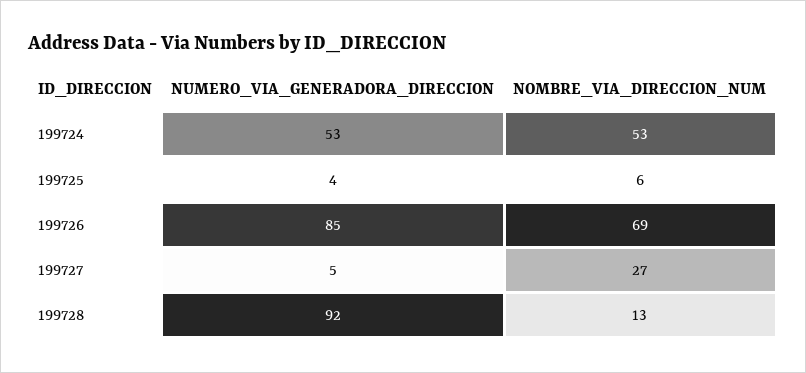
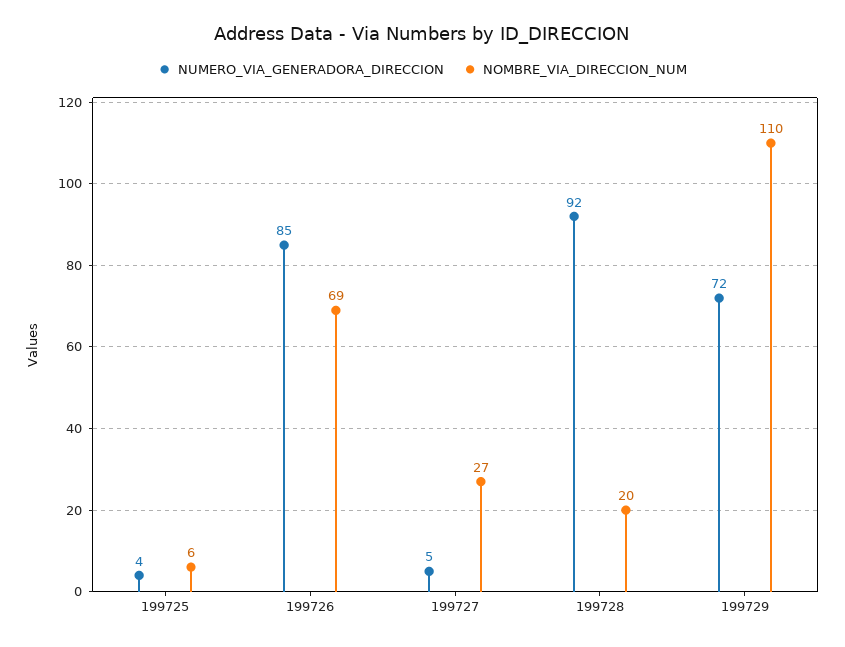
NUMERO_VIA_GENERADORA_DIRECCION, 199724: 53 -> none
NOMBRE_VIA_DIRECCION_NUM, 199724: 53 -> none
NOMBRE_VIA_DIRECCION_NUM, 199728: 13 -> 20
NUMERO_VIA_GENERADORA_DIRECCION, 199729: none -> 72
NOMBRE_VIA_DIRECCION_NUM, 199729: none -> 110

